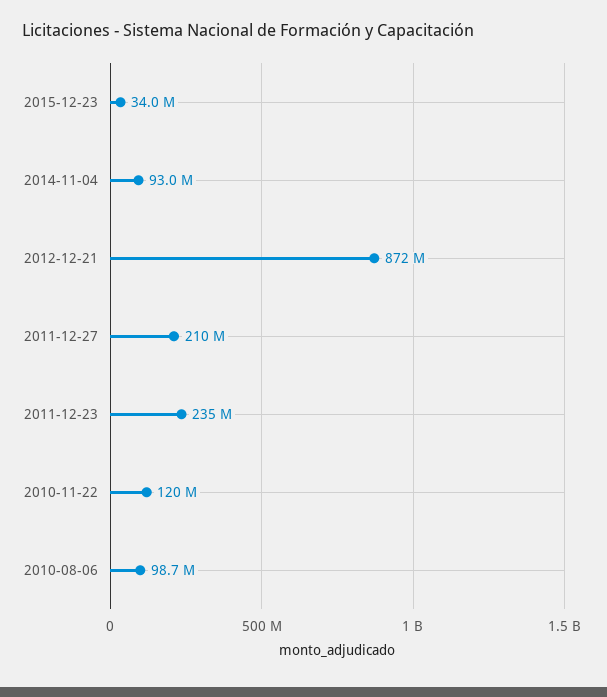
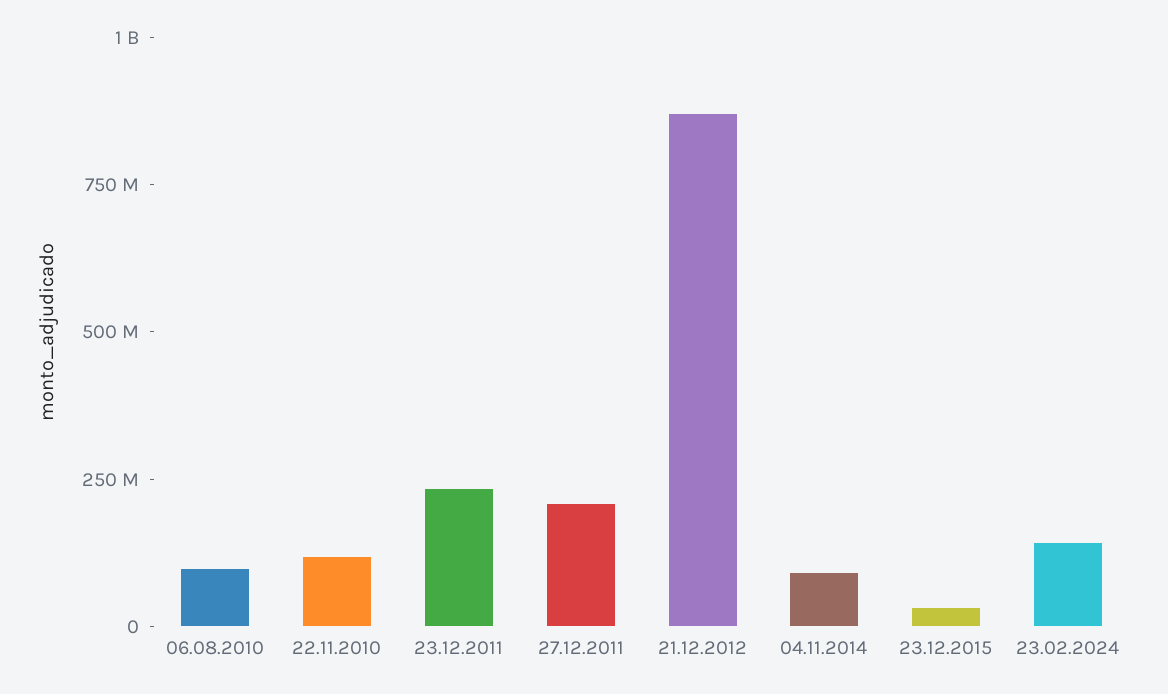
23.02.2024: none -> 150000000

